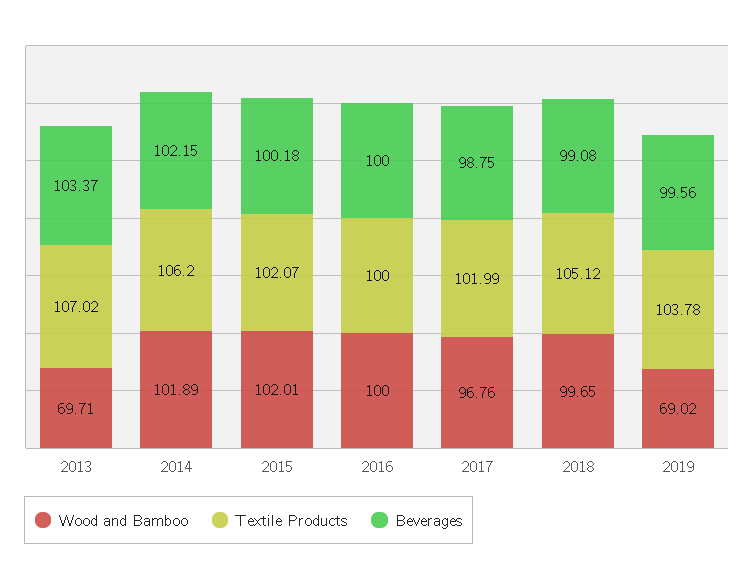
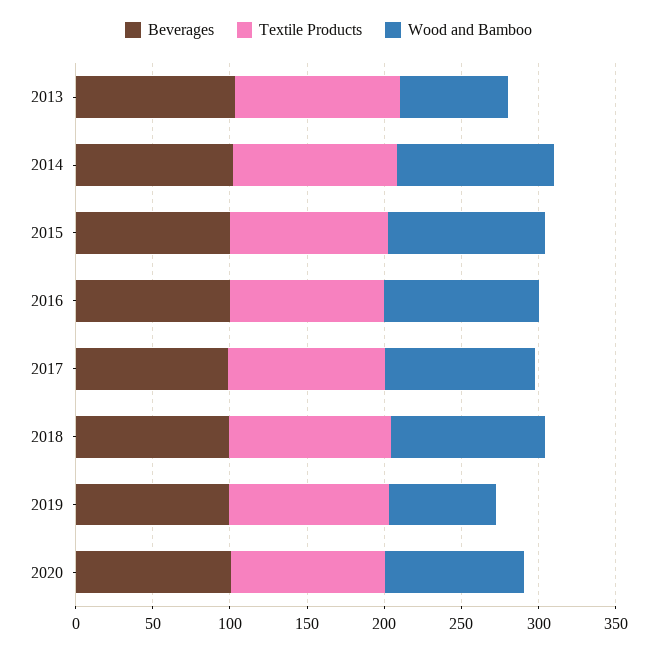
Beverages, 2020: none -> 100
Textile Products, 2020: none -> 100
Wood and Bamboo, 2020: none -> 90

